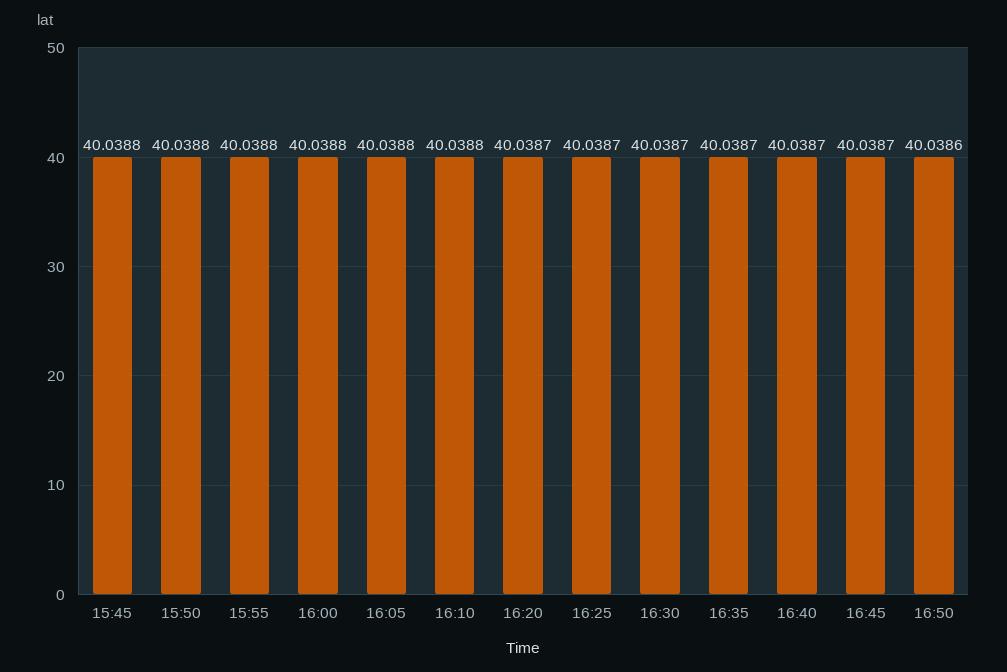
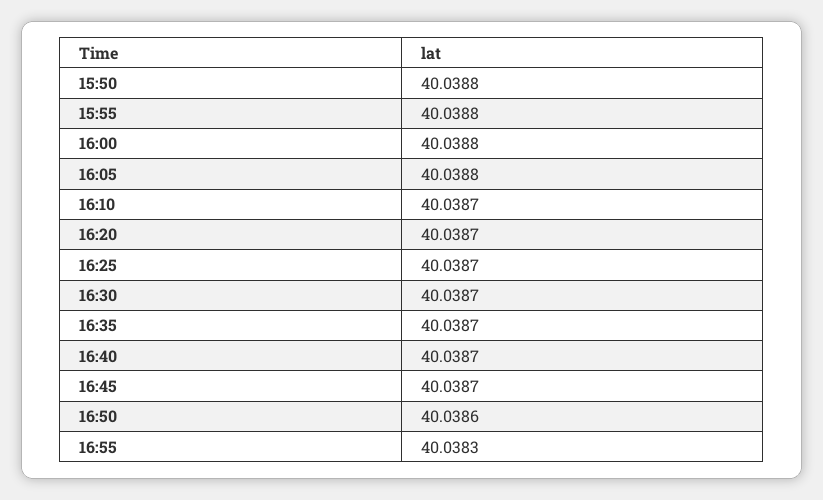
15:45: 40.0388 -> none
16:10: 40.0388 -> 40.0387
16:55: none -> 40.0383

